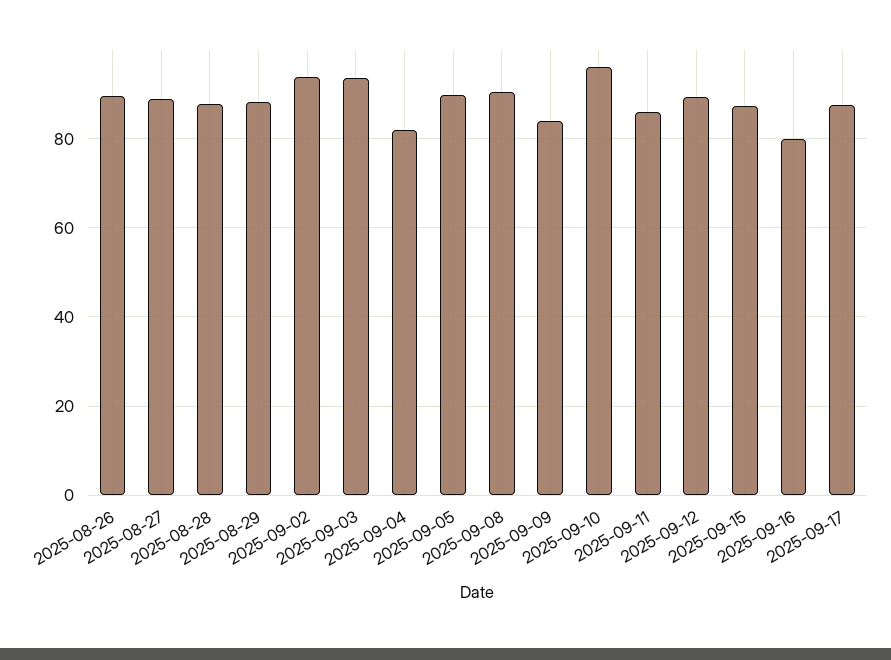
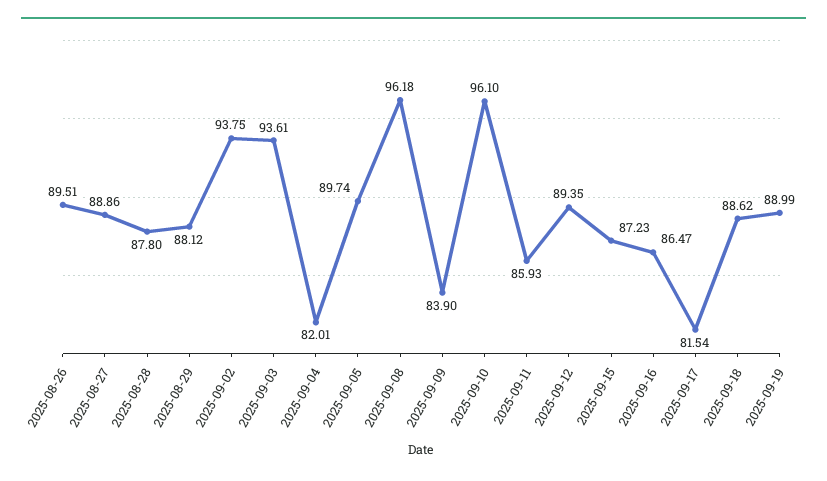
2025-09-08: 90 -> 96.18
2025-09-16: 80 -> 86.47
2025-09-17: 88 -> 81.54
2025-09-18: none -> 88.62
2025-09-19: none -> 88.99

